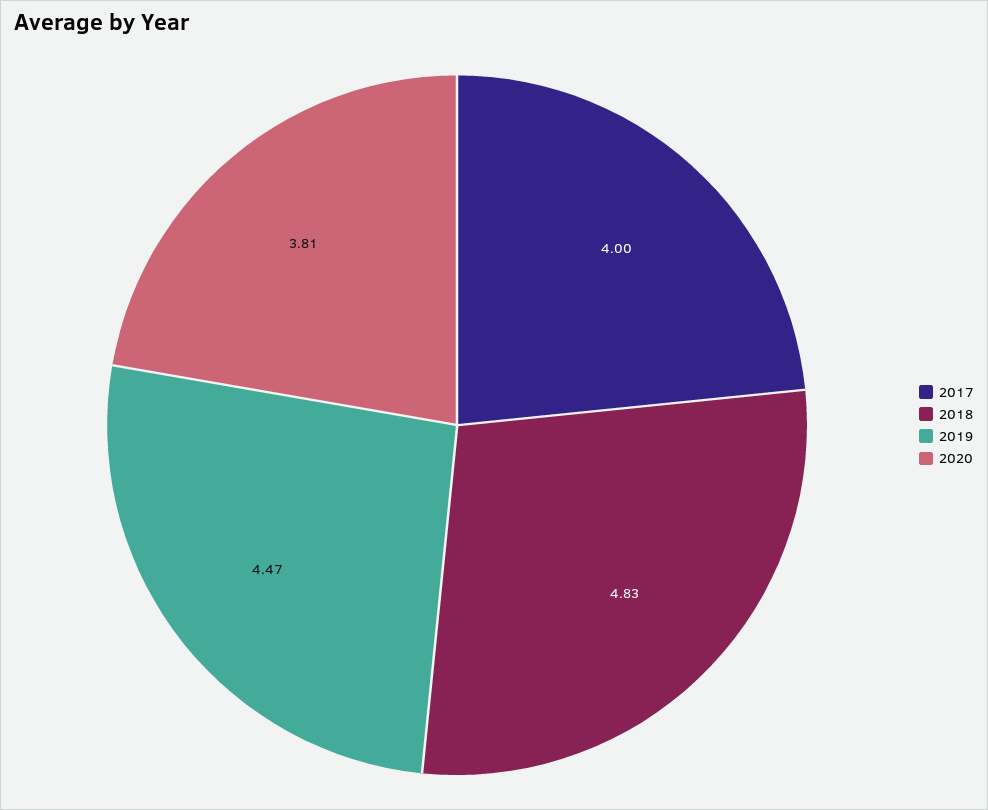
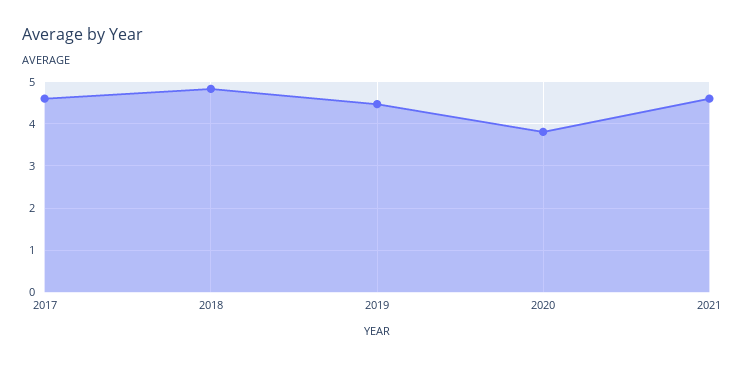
2017: 4 -> 4.6
2021: none -> 4.6

